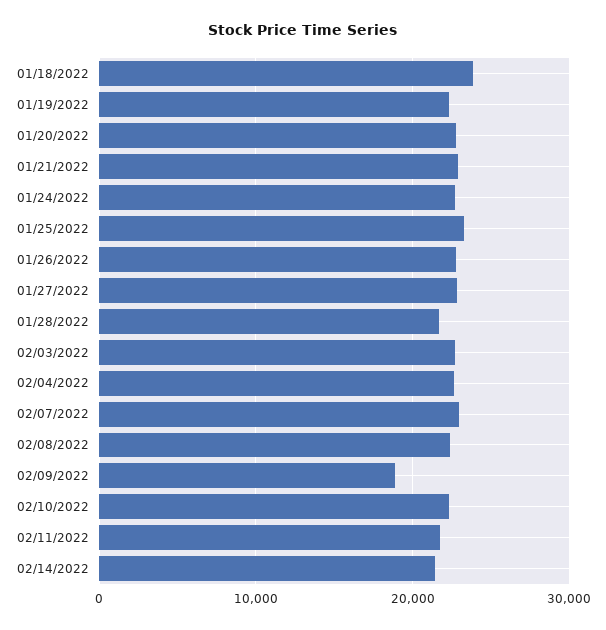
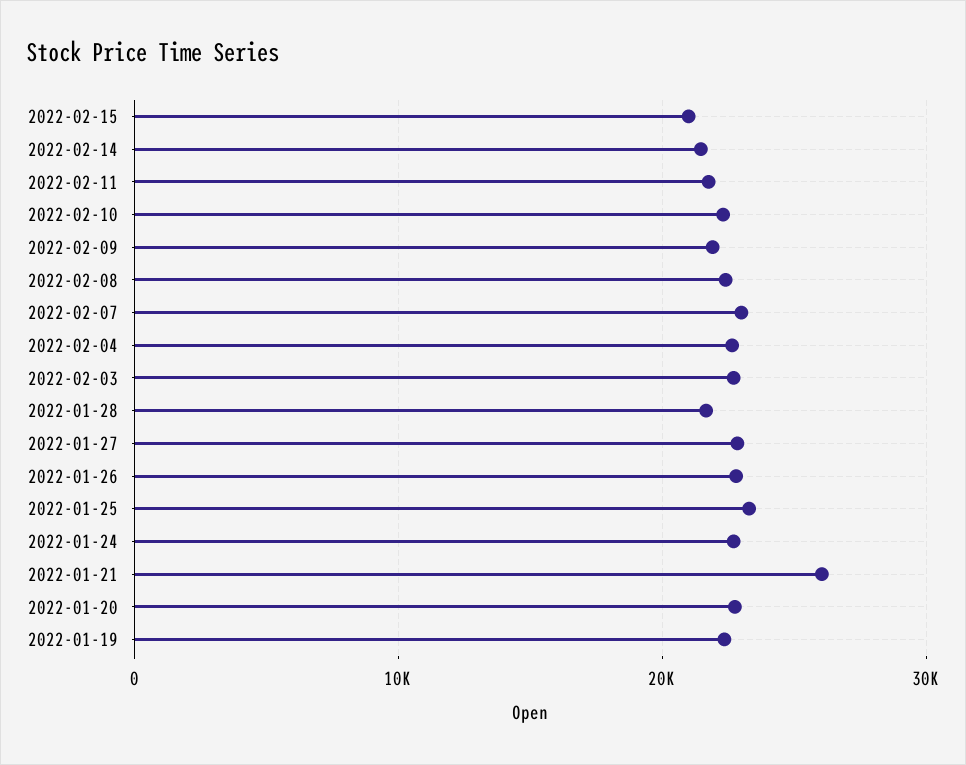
01/18/2022: 24000 -> none
01/21/2022: 23000 -> 26000
02/09/2022: 19000 -> 22000
2022-02-15: none -> 21000

